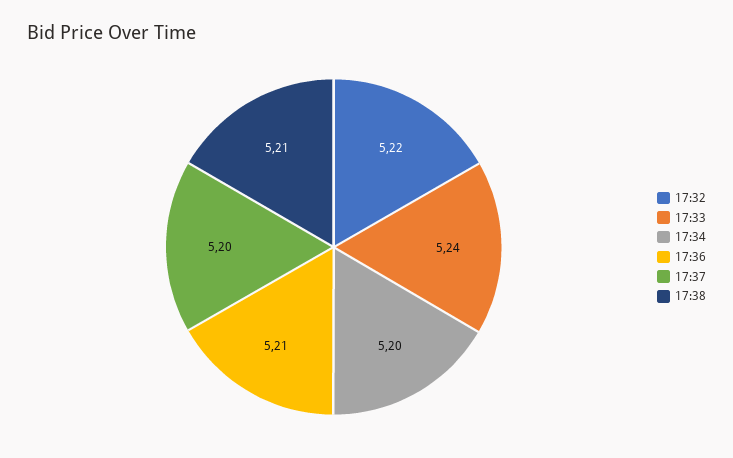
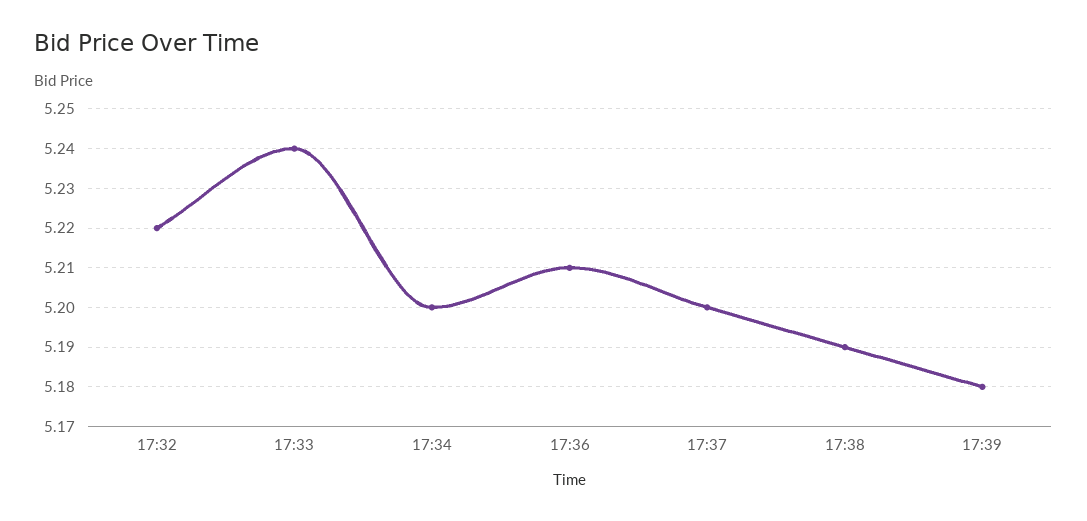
17:38: 5.21 -> 5.19
17:39: none -> 5.18

